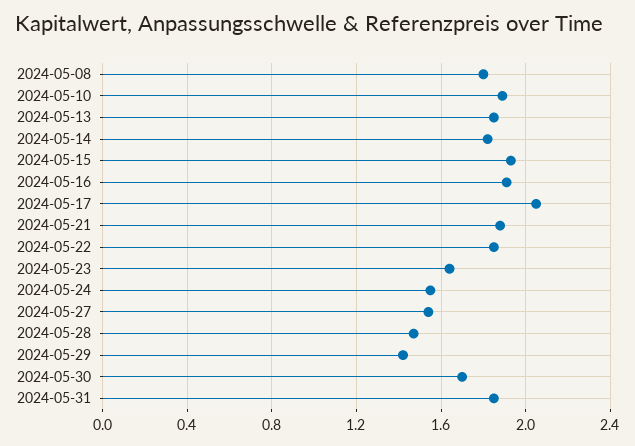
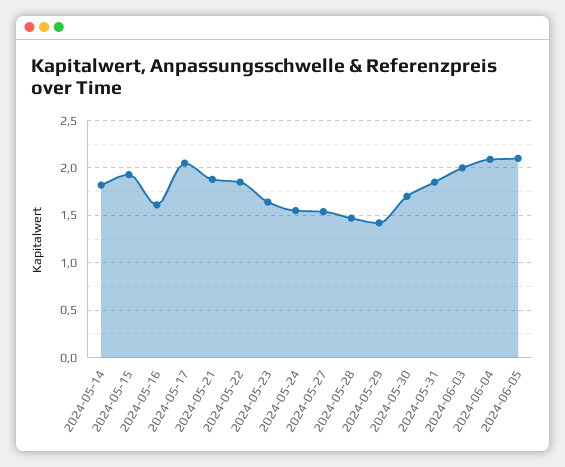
2024-05-08: 1.8 -> none
2024-05-10: 1.9 -> none
2024-05-13: 1.85 -> none
2024-05-16: 1.9 -> 1.6
2024-06-03: none -> 2
2024-06-04: none -> 2.1
2024-06-05: none -> 2.1

